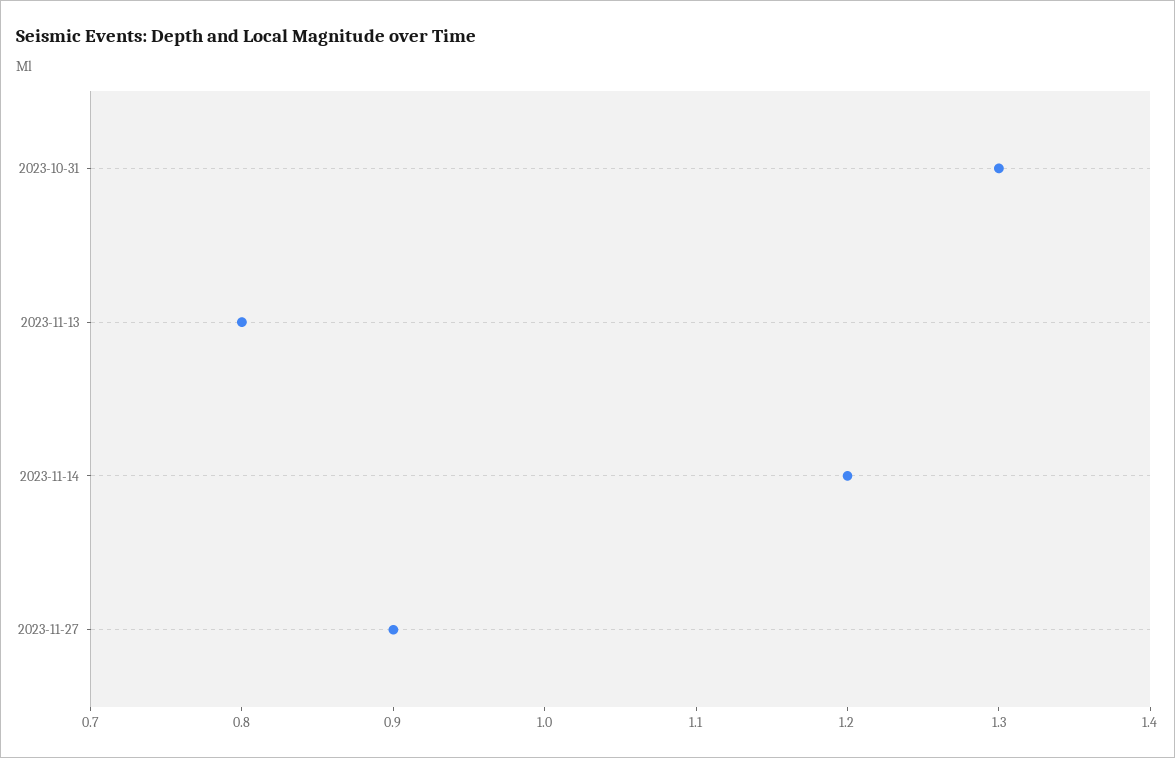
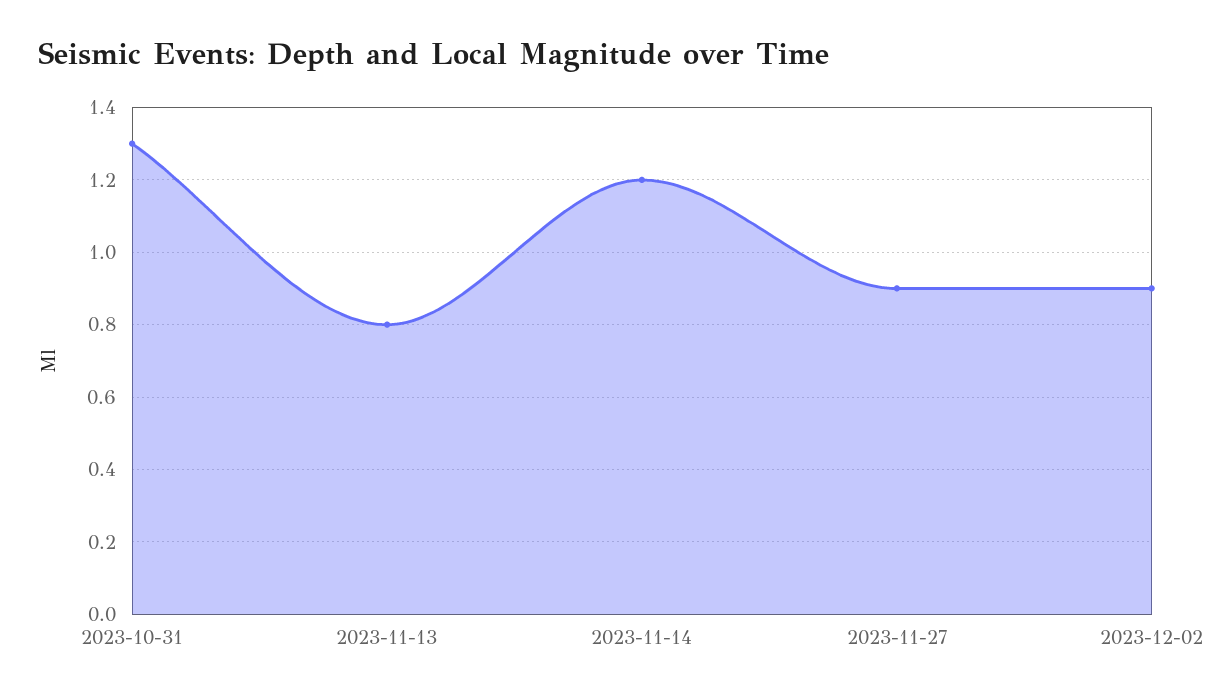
2023-12-02: none -> 0.9

